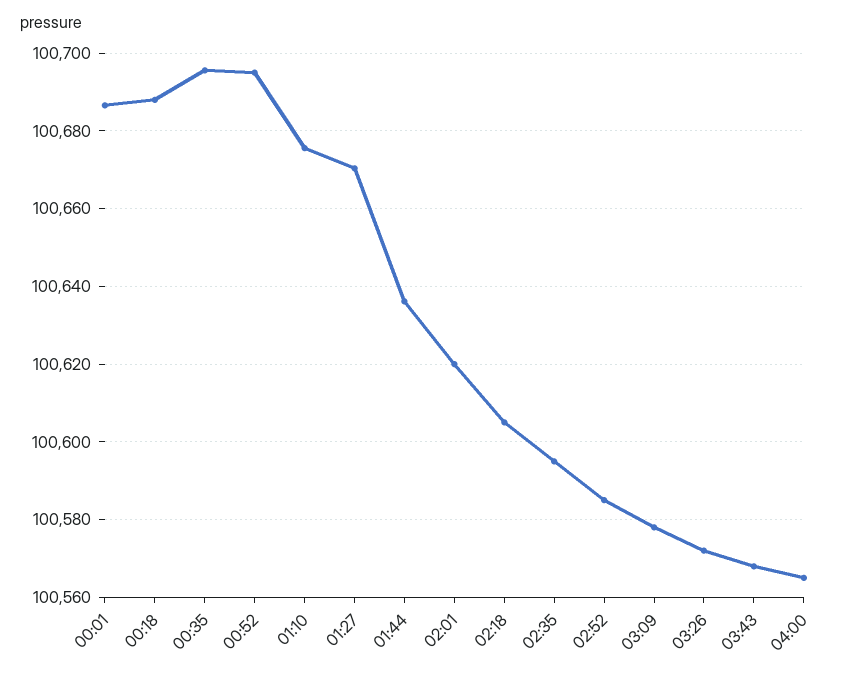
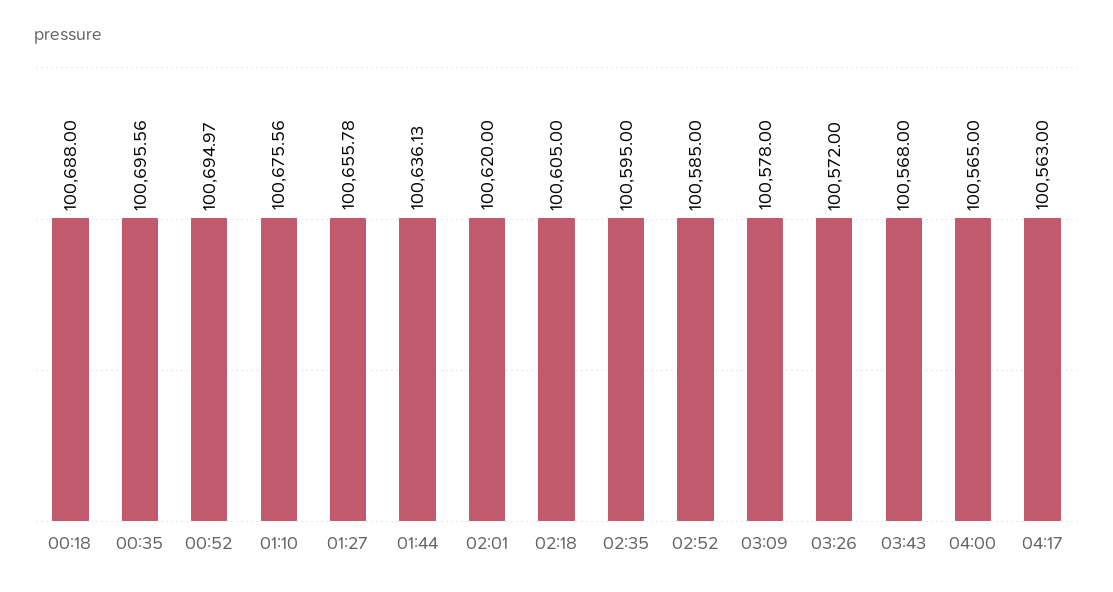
00:01: 100686 -> none
01:27: 100670 -> 100655.78
04:17: none -> 100563

